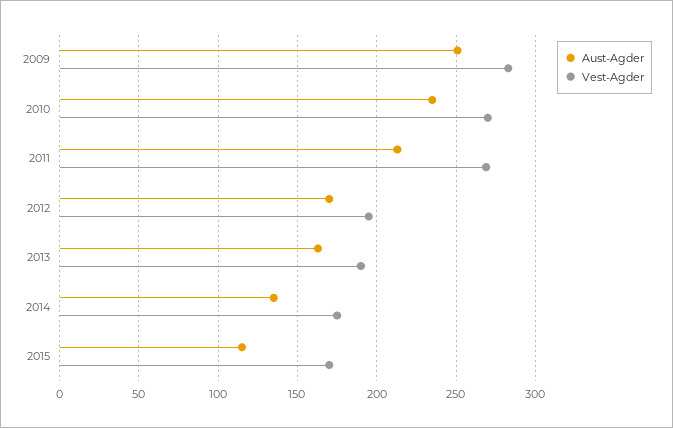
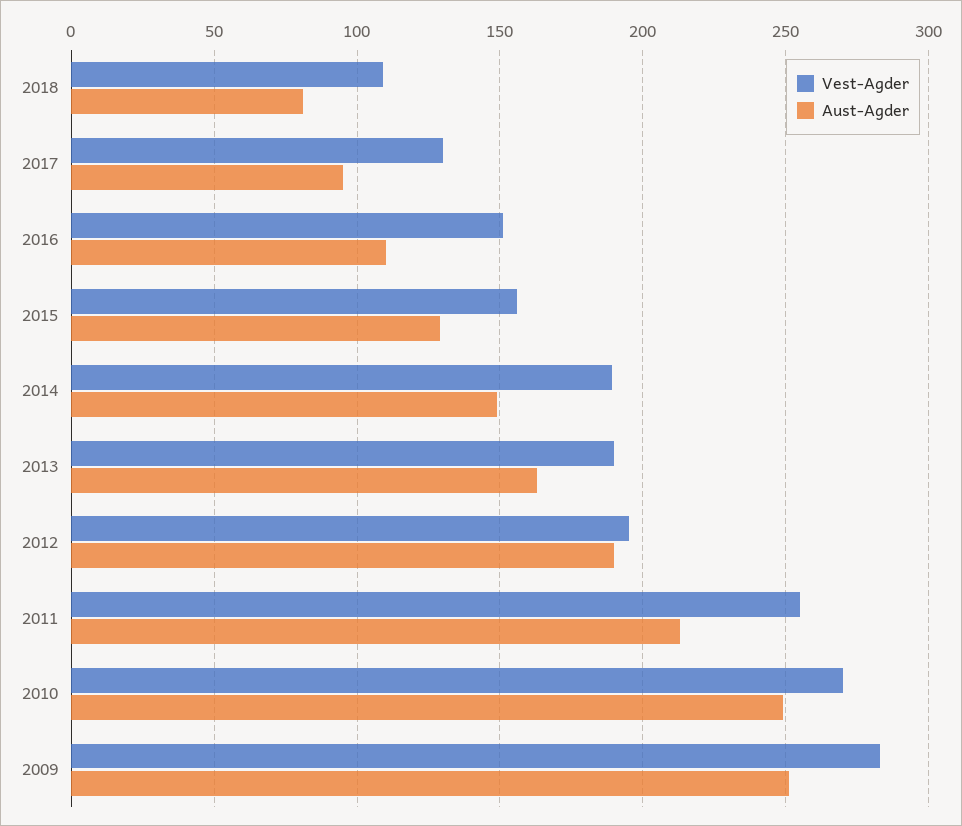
Aust-Agder, 2010: 235 -> 250
Vest-Agder, 2011: 270 -> 255
Aust-Agder, 2012: 170 -> 190
Aust-Agder, 2014: 135 -> 150
Vest-Agder, 2014: 175 -> 190
Aust-Agder, 2015: 115 -> 130
Vest-Agder, 2015: 170 -> 155
Vest-Agder, 2018: none -> 110
Aust-Agder, 2018: none -> 80
Vest-Agder, 2017: none -> 130
Aust-Agder, 2017: none -> 95
Vest-Agder, 2016: none -> 150
Aust-Agder, 2016: none -> 110

